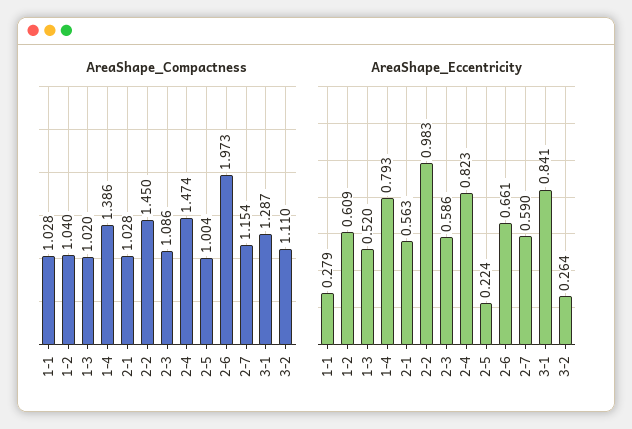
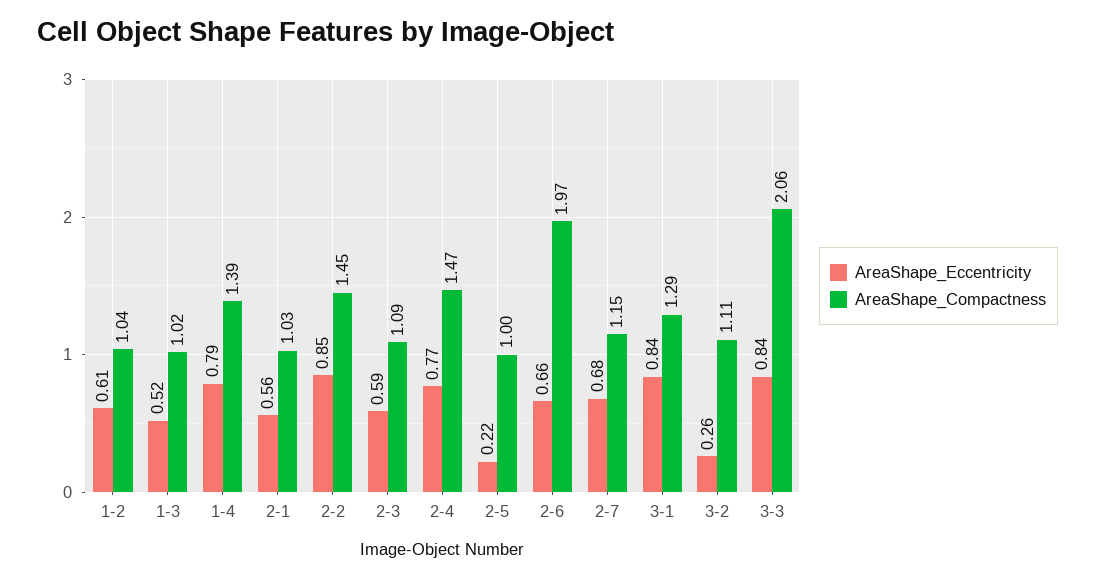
AreaShape_Compactness, 1-1: 1.028 -> none
AreaShape_Eccentricity, 1-1: 0.279 -> none
AreaShape_Eccentricity, 2-2: 0.983 -> 0.85
AreaShape_Eccentricity, 2-4: 0.823 -> 0.77
AreaShape_Eccentricity, 2-7: 0.59 -> 0.68
AreaShape_Eccentricity, 3-3: none -> 0.84
AreaShape_Compactness, 3-3: none -> 2.06

